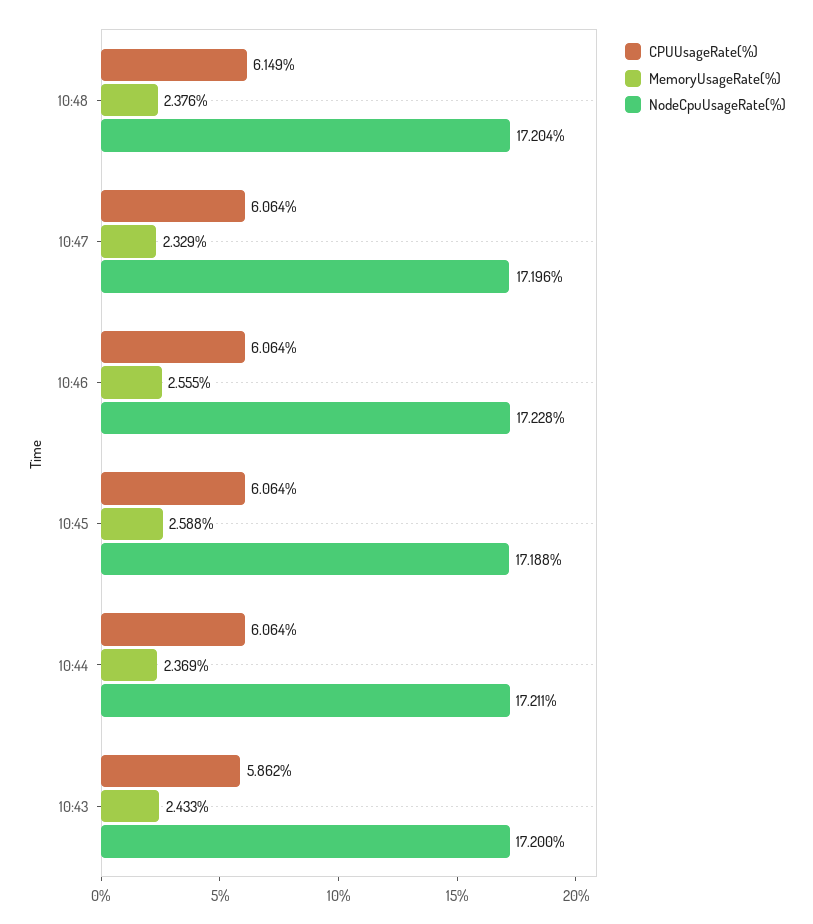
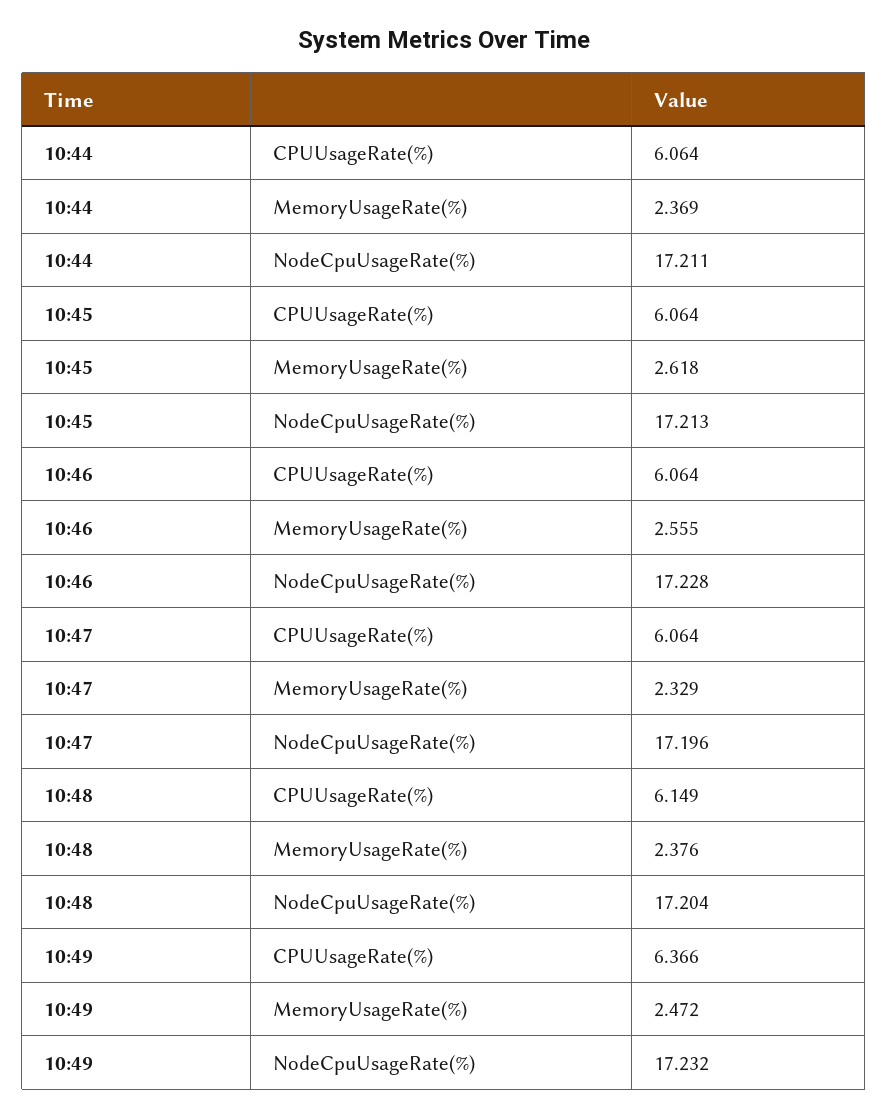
MemoryUsageRate(%), 10:45: 2.588 -> 2.618
NodeCpuUsageRate(%), 10:45: 17.188 -> 17.213
CPUUsageRate(%), 10:43: 5.862 -> none
MemoryUsageRate(%), 10:43: 2.433 -> none
NodeCpuUsageRate(%), 10:43: 17.2 -> none
CPUUsageRate(%), 10:49: none -> 6.366
MemoryUsageRate(%), 10:49: none -> 2.472
NodeCpuUsageRate(%), 10:49: none -> 17.232

